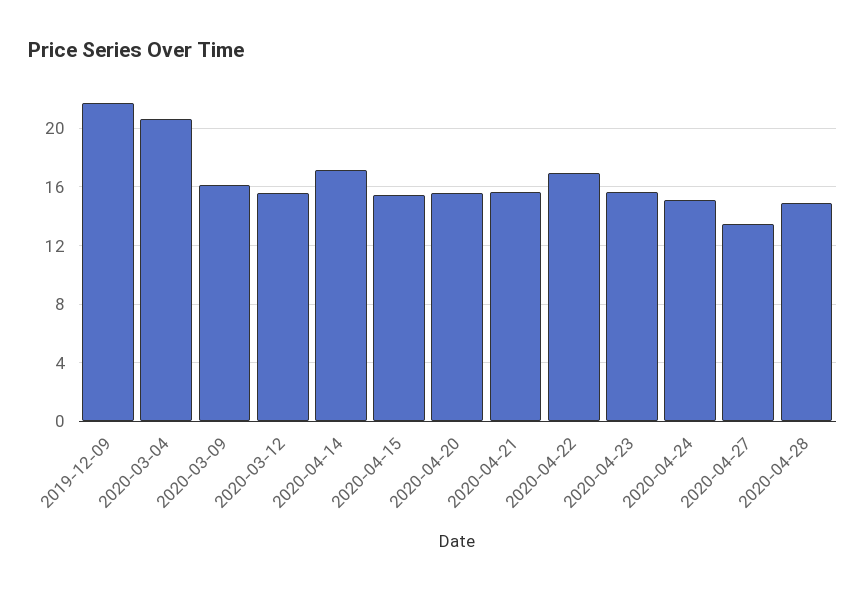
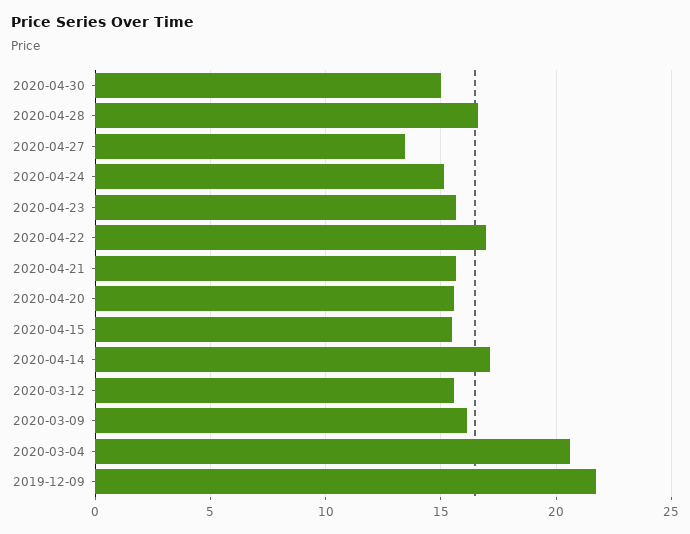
2020-04-28: 15 -> 16.5
2020-04-30: none -> 15

